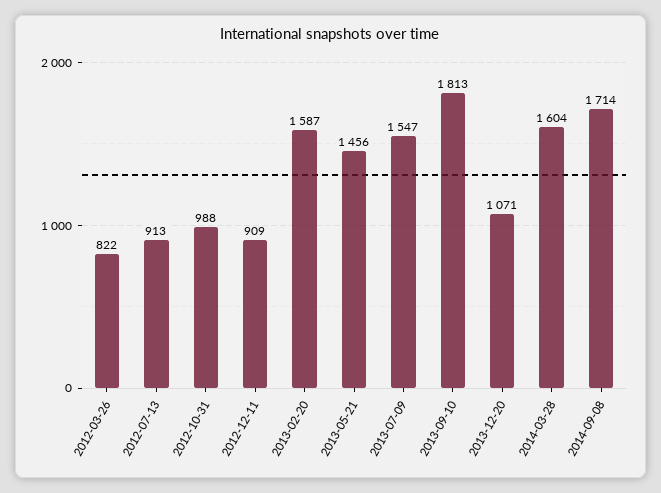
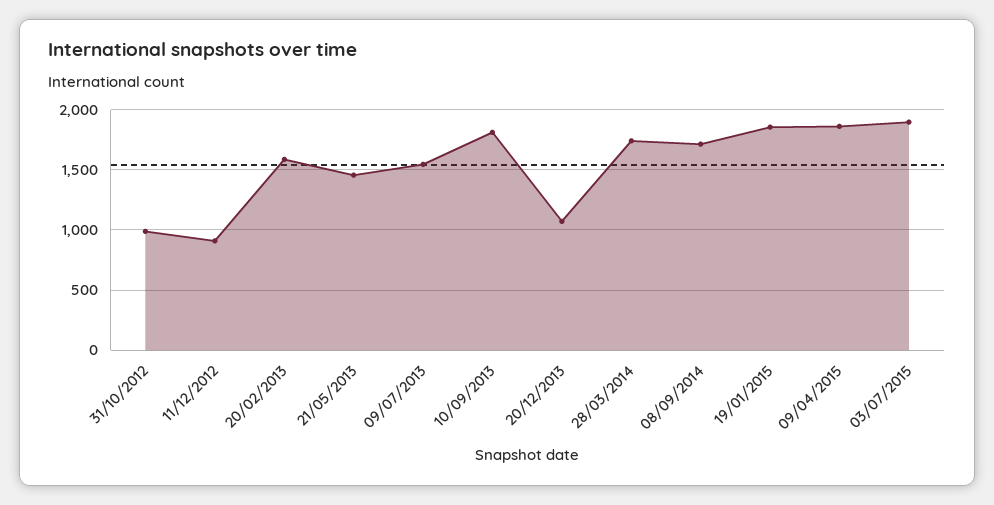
2012-03-26: 822 -> none
2012-07-13: 913 -> none
2014-03-28: 1604 -> 1750
19/01/2015: none -> 1850
09/04/2015: none -> 1850
03/07/2015: none -> 1900

